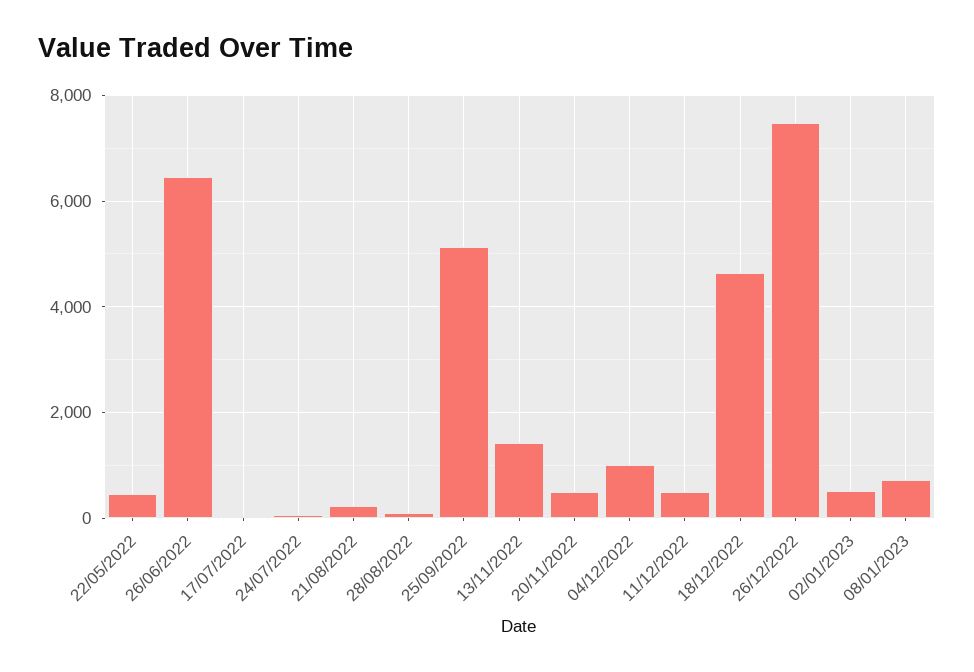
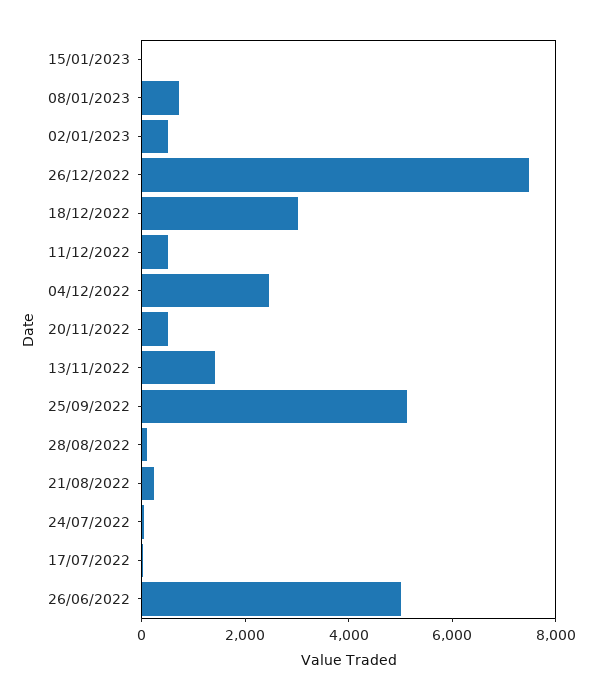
22/05/2022: 400 -> none
26/06/2022: 6400 -> 5000
04/12/2022: 1000 -> 2500
18/12/2022: 4600 -> 3000
15/01/2023: none -> 0

